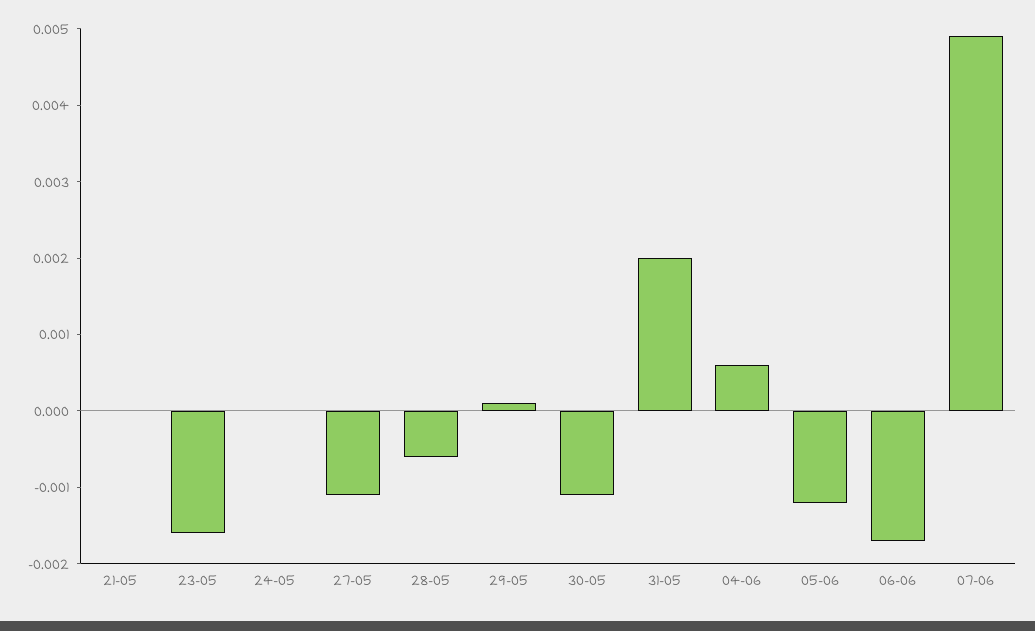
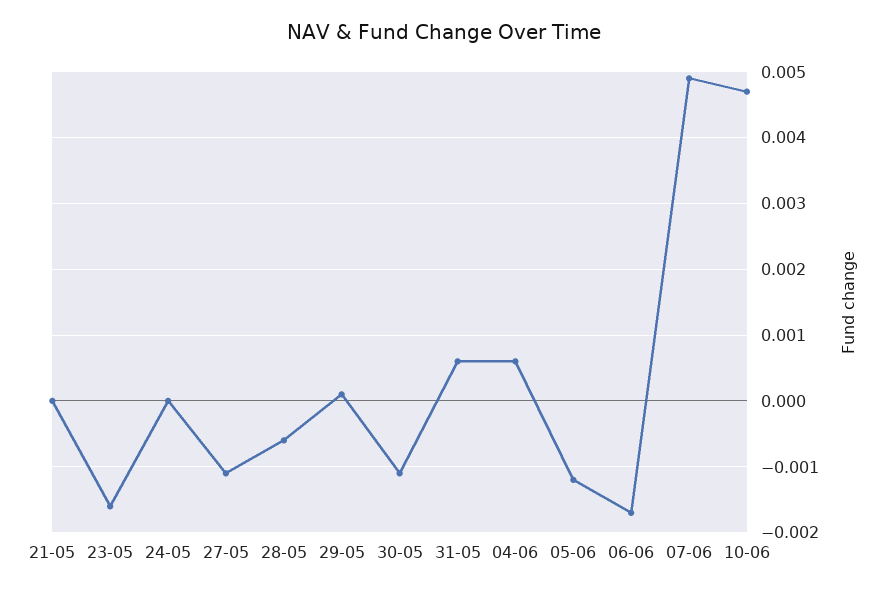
31-05: 0.002 -> 0.0006
10-06: none -> 0.0047

